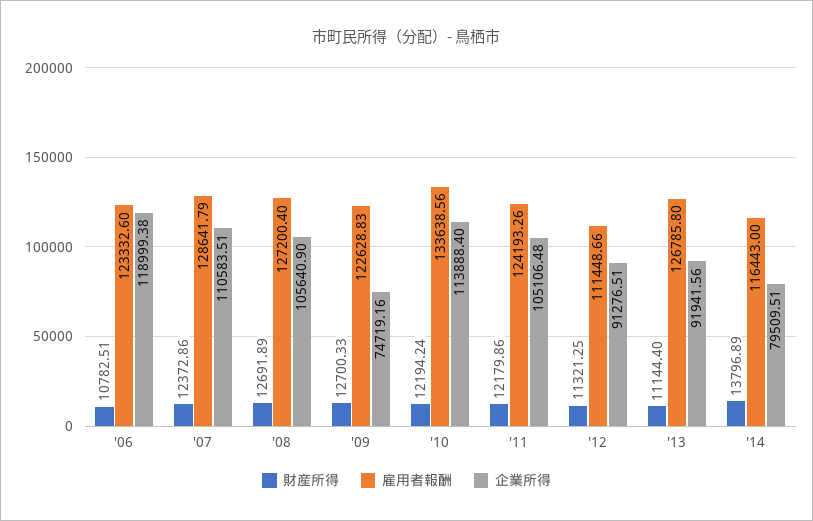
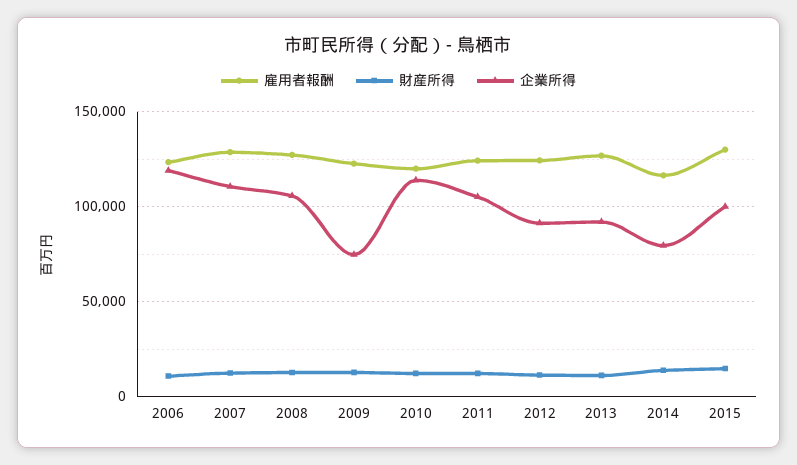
雇用者報酬, '10: 133638.56 -> 120000
雇用者報酬, '12: 111448.66 -> 125000
雇用者報酬, 2015: none -> 130000
財産所得, 2015: none -> 15000
企業所得, 2015: none -> 100000

